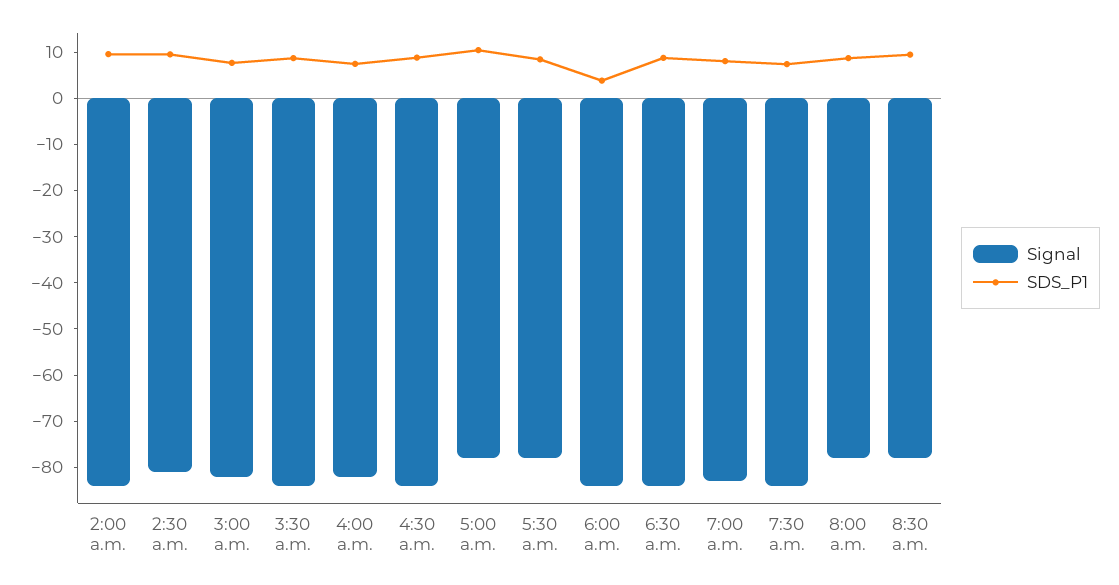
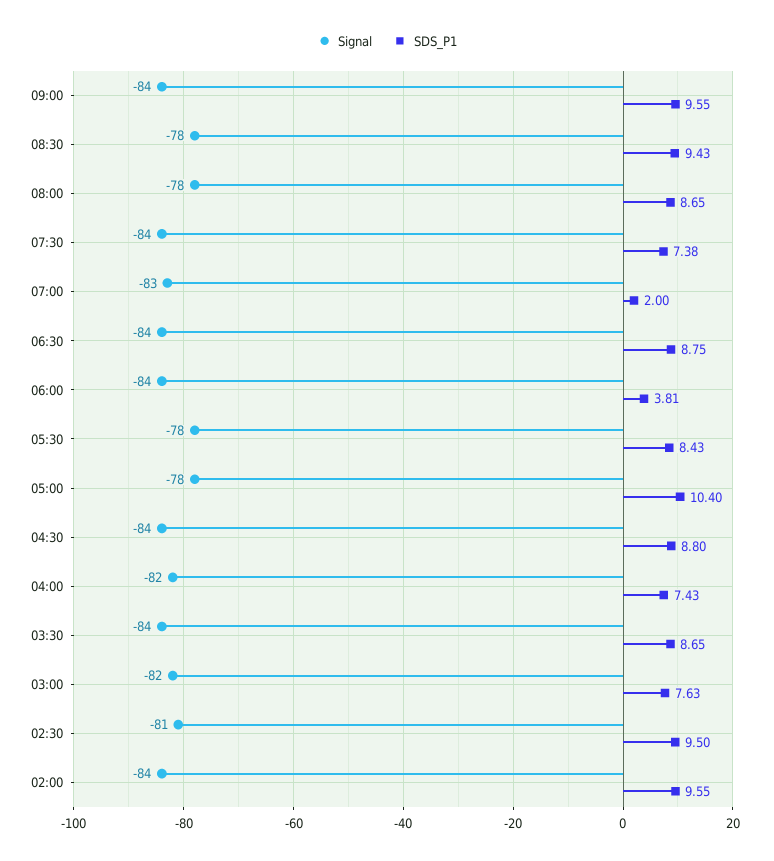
SDS_P1, 7:00 a.m.: 8 -> 2
Signal, 09:00: none -> -84
SDS_P1, 09:00: none -> 9.55

